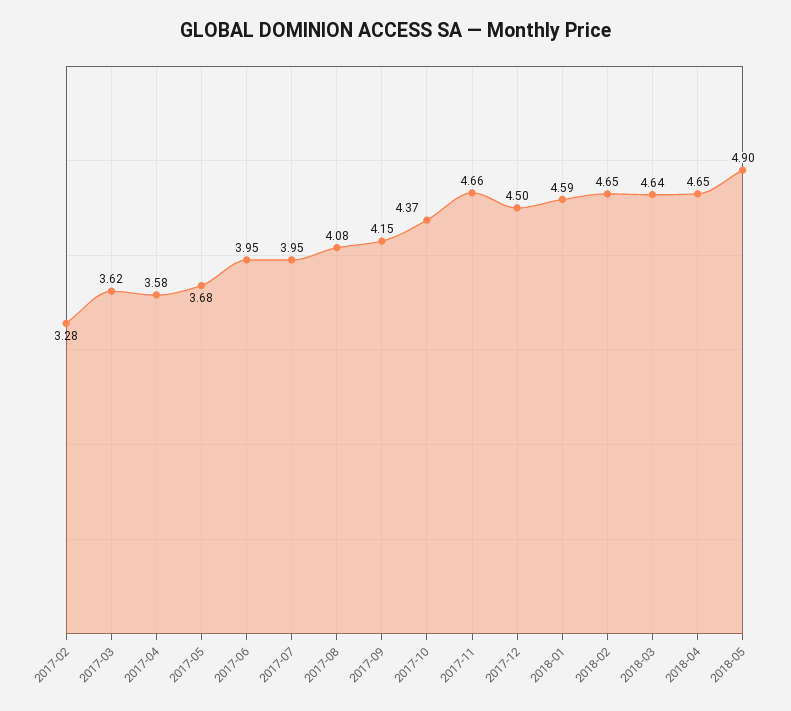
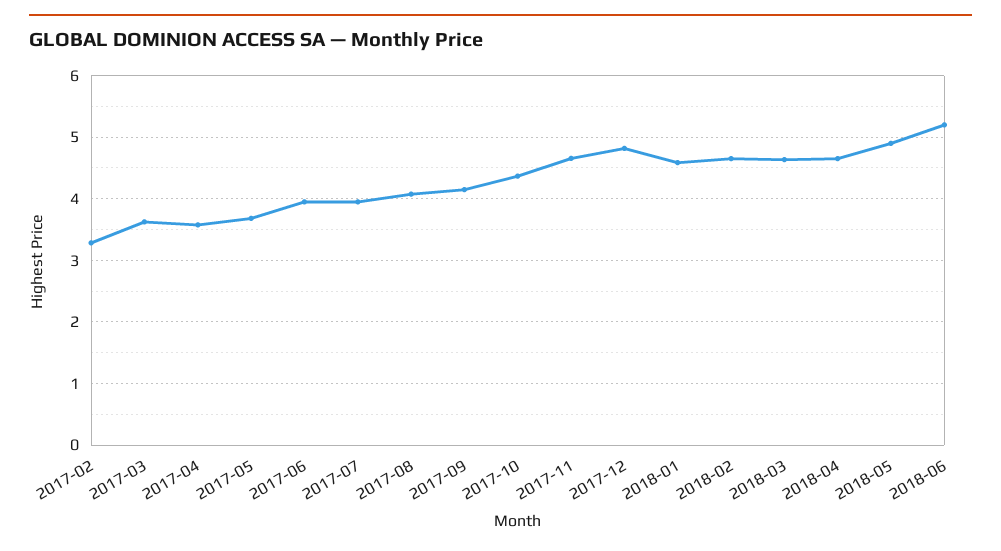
2017-12: 4.5 -> 4.8
2018-06: none -> 5.2

